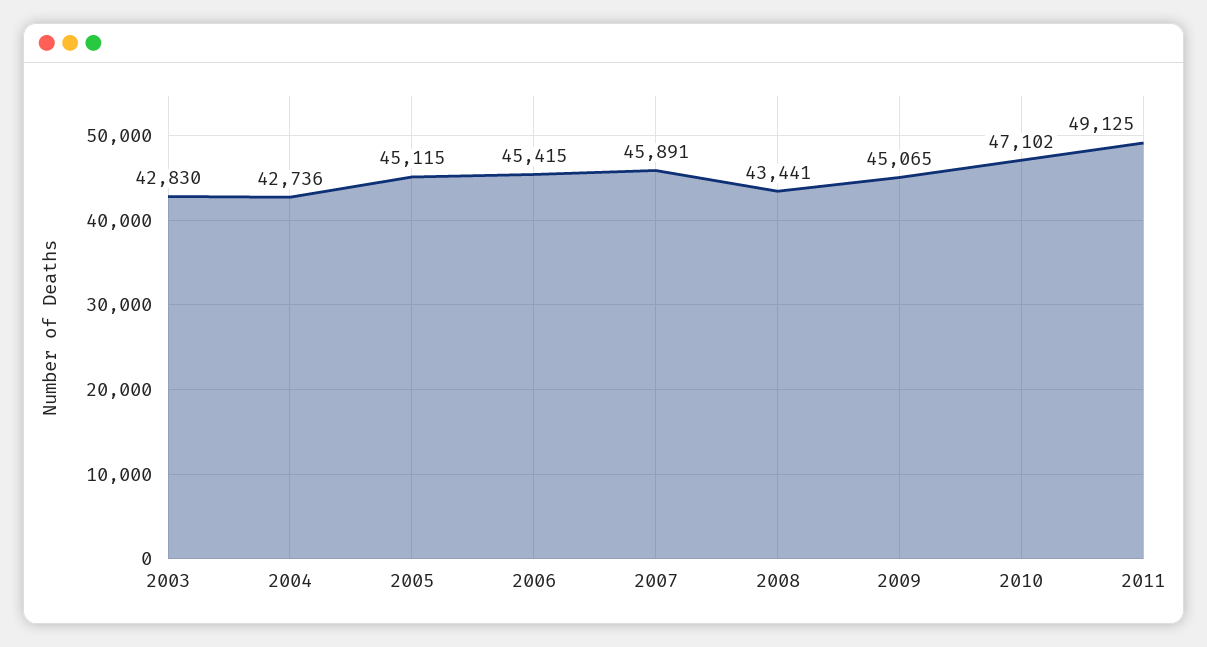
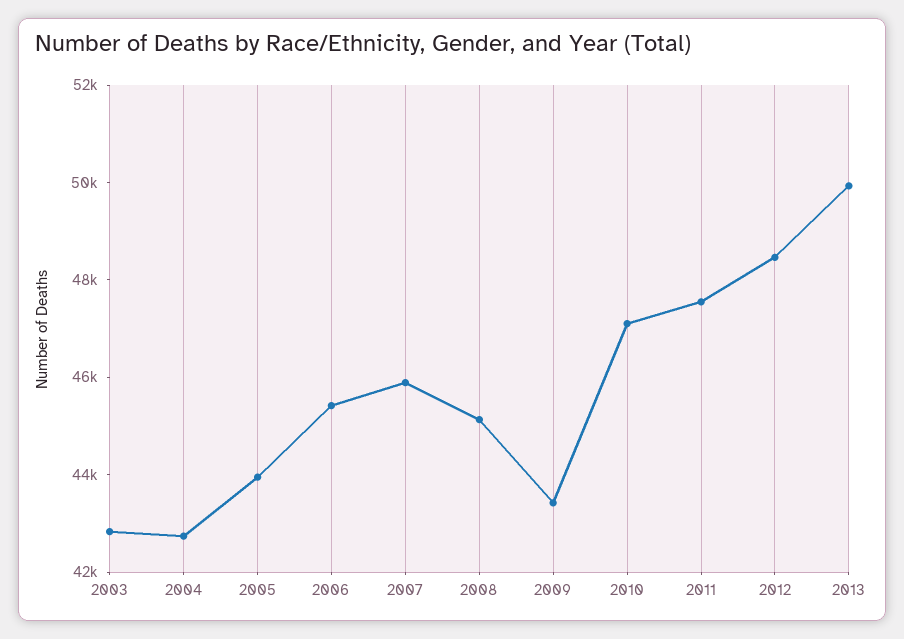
2005: 45115 -> 44000
2008: 43441 -> 45000
2009: 45065 -> 43500
2011: 49125 -> 47500
2012: none -> 48500
2013: none -> 50000

